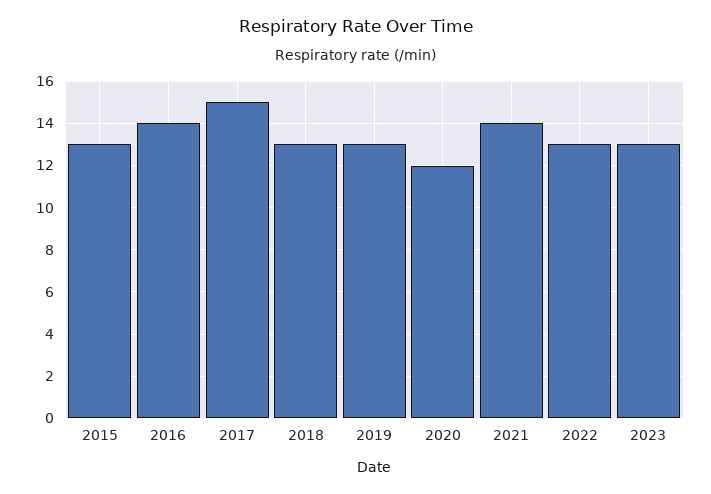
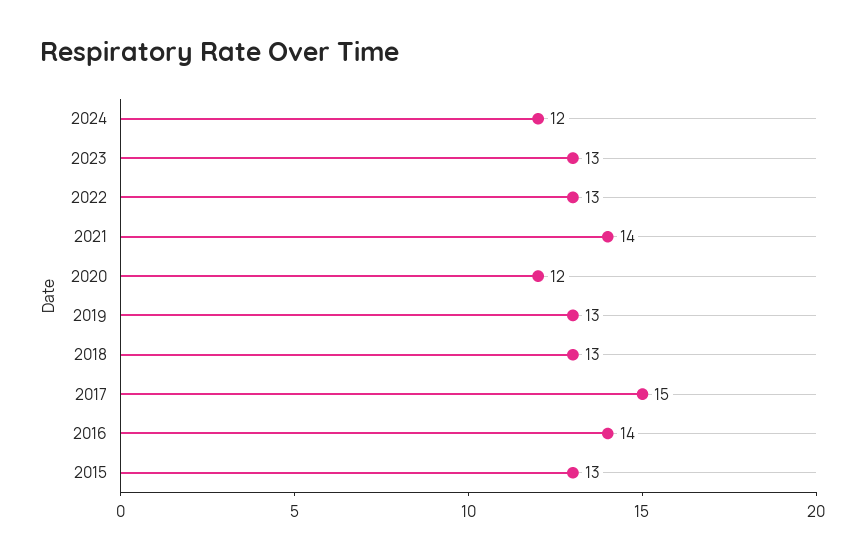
2024: none -> 12

